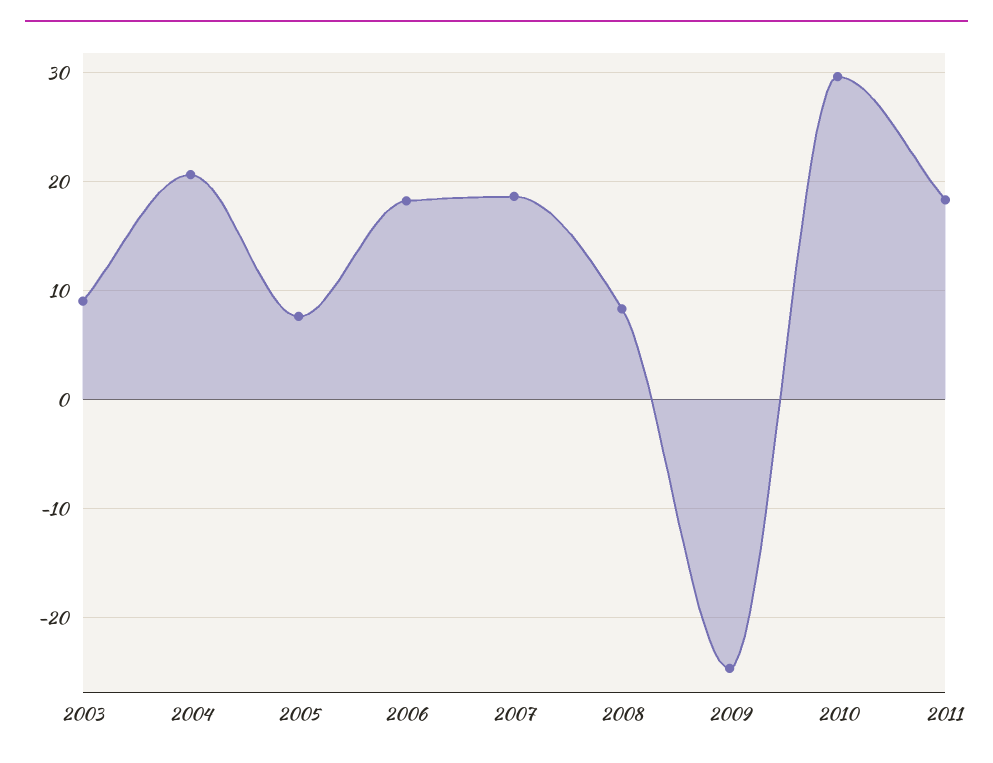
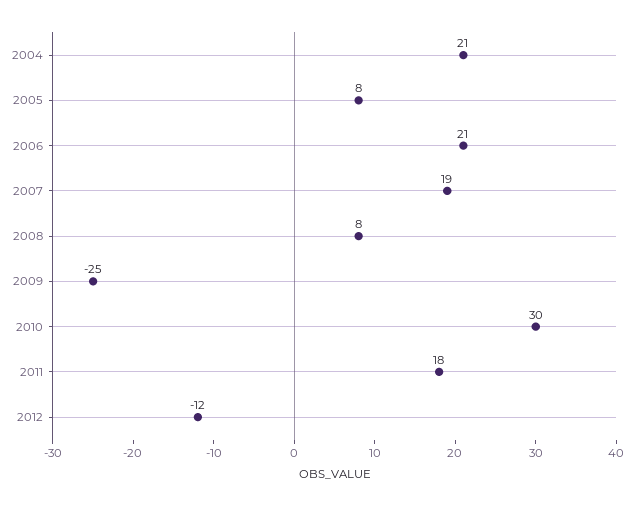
2003: 9 -> none
2006: 18 -> 21
2012: none -> -12

